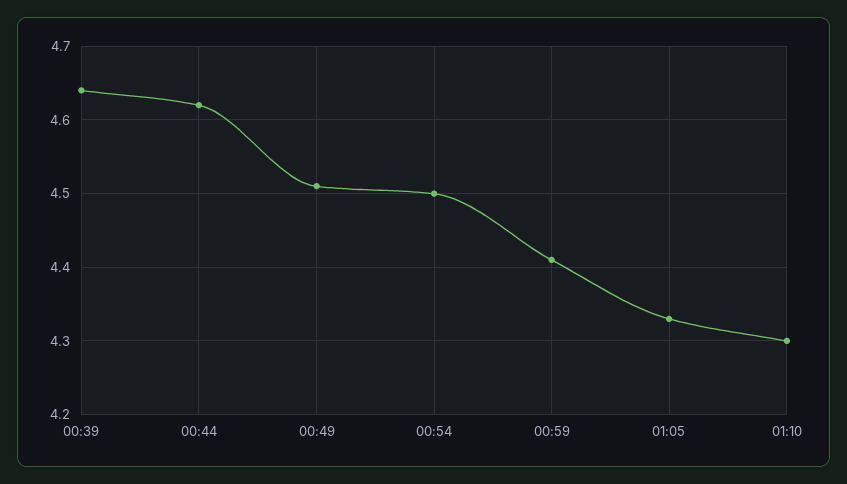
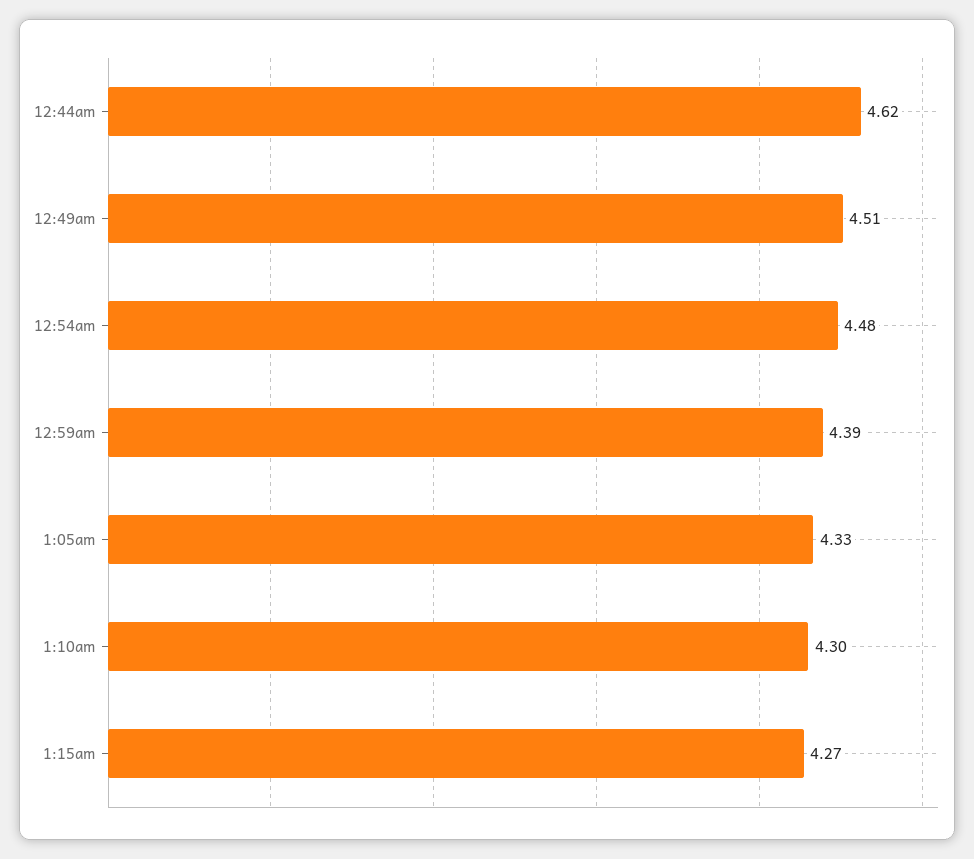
00:39: 4.64 -> none
00:54: 4.5 -> 4.48
00:59: 4.41 -> 4.39
1:15am: none -> 4.27

